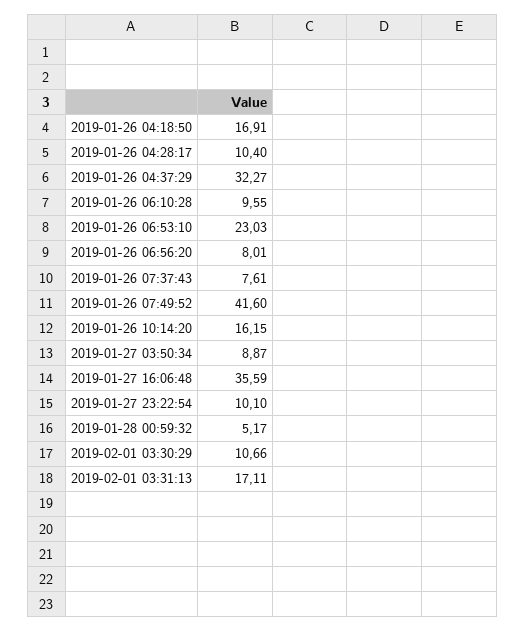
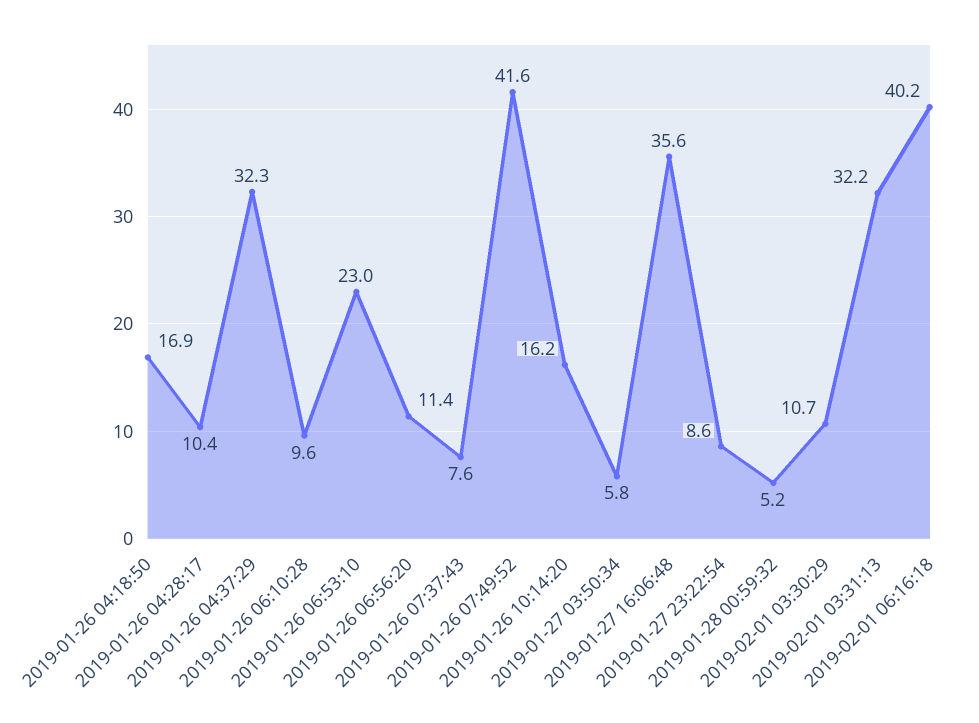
2019-01-26 06:56:20: 8.01 -> 11.4
2019-01-27 03:50:34: 8.87 -> 5.8
2019-01-27 23:22:54: 10.1 -> 8.6
2019-02-01 03:31:13: 17.11 -> 32.2
2019-02-01 06:16:18: none -> 40.2

